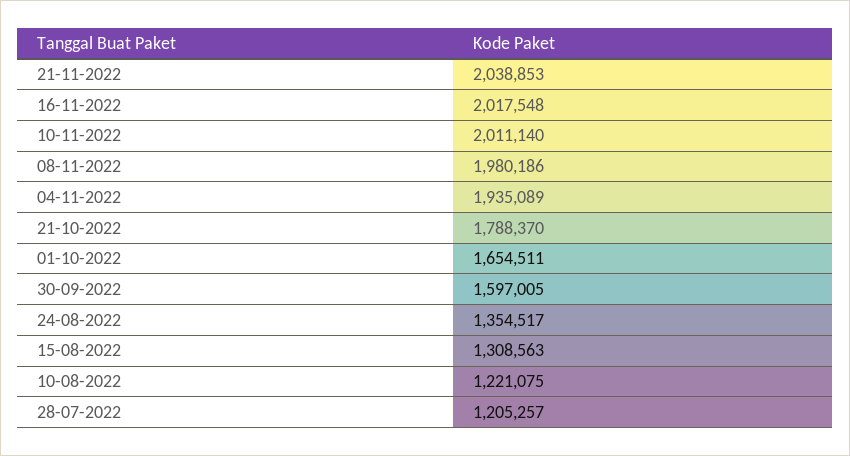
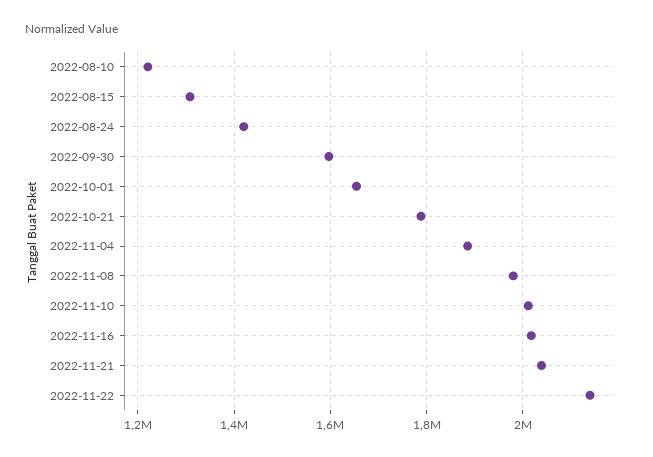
04-11-2022: 1935089 -> 1880000
24-08-2022: 1354517 -> 1420000
28-07-2022: 1205257 -> none
2022-11-22: none -> 2140000

